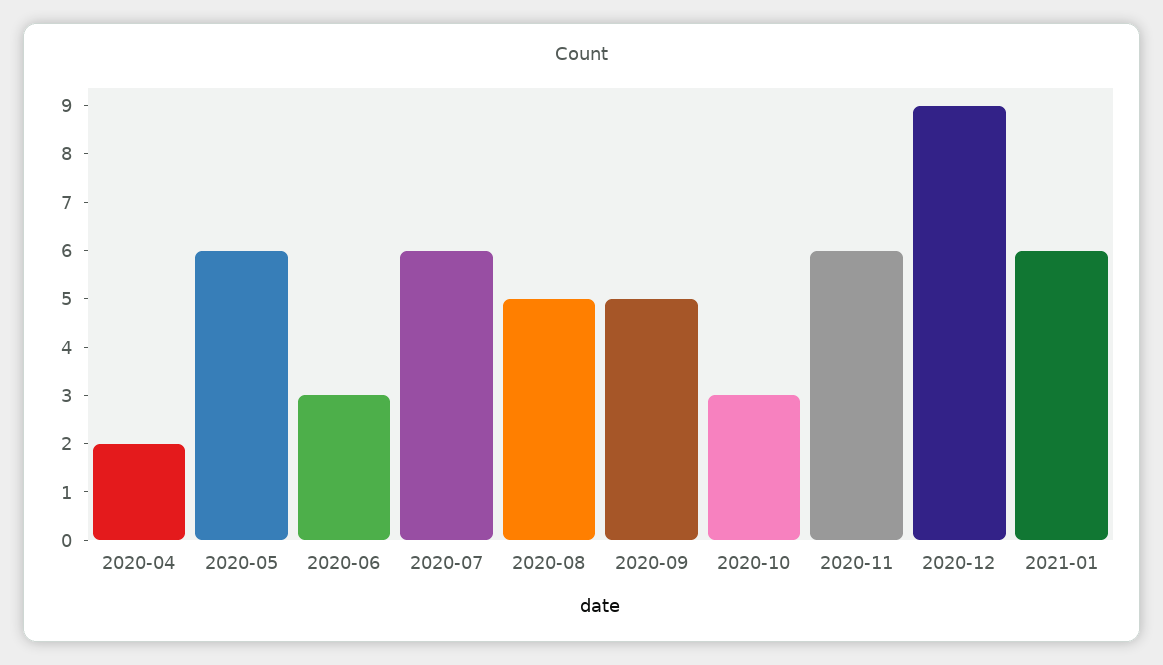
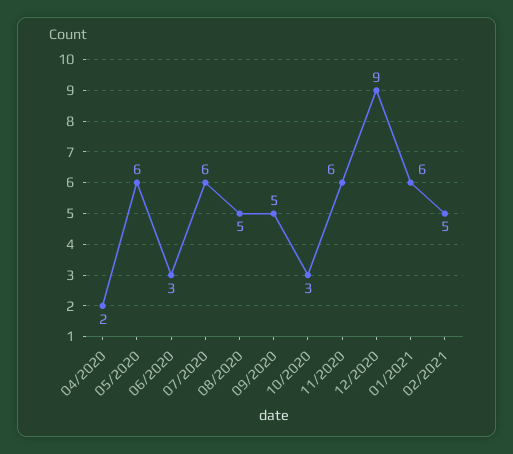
02/2021: none -> 5

